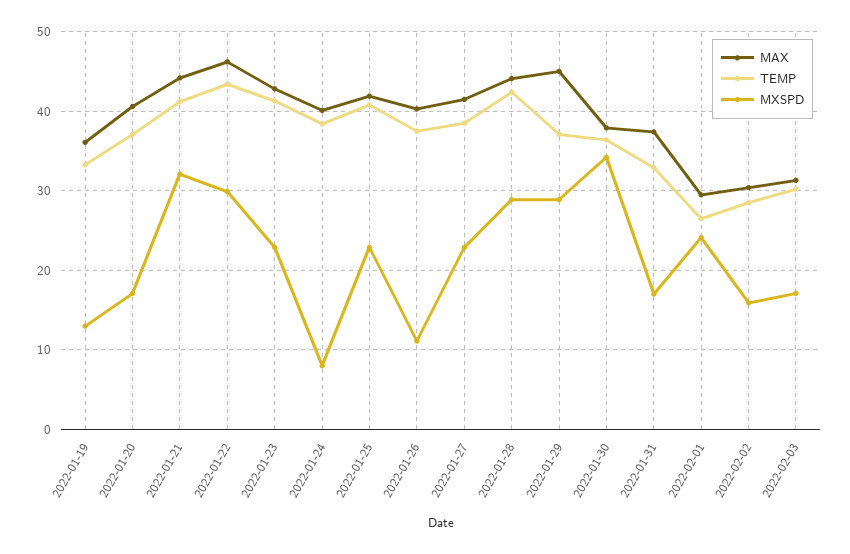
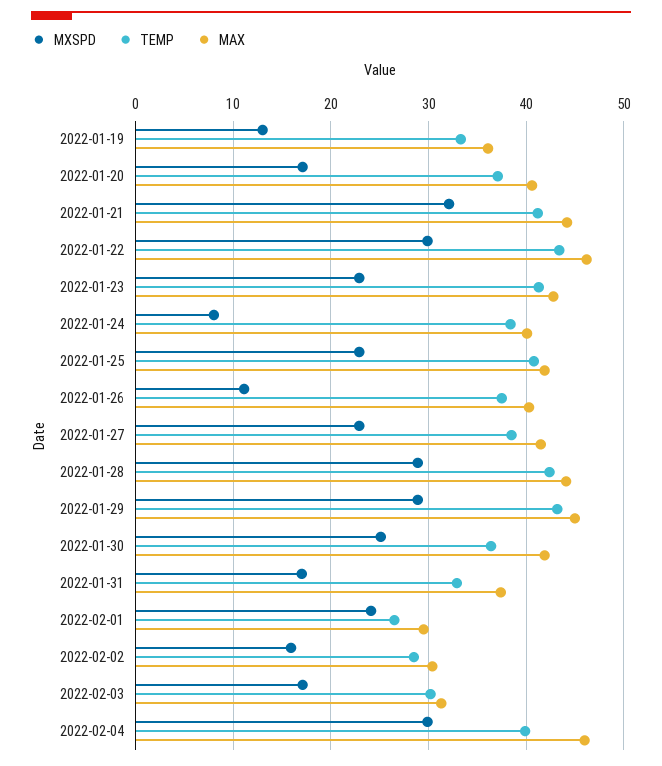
TEMP, 2022-01-29: 37 -> 43
MAX, 2022-01-30: 38 -> 42
MXSPD, 2022-01-30: 34 -> 25
MXSPD, 2022-02-04: none -> 30
TEMP, 2022-02-04: none -> 40
MAX, 2022-02-04: none -> 46

